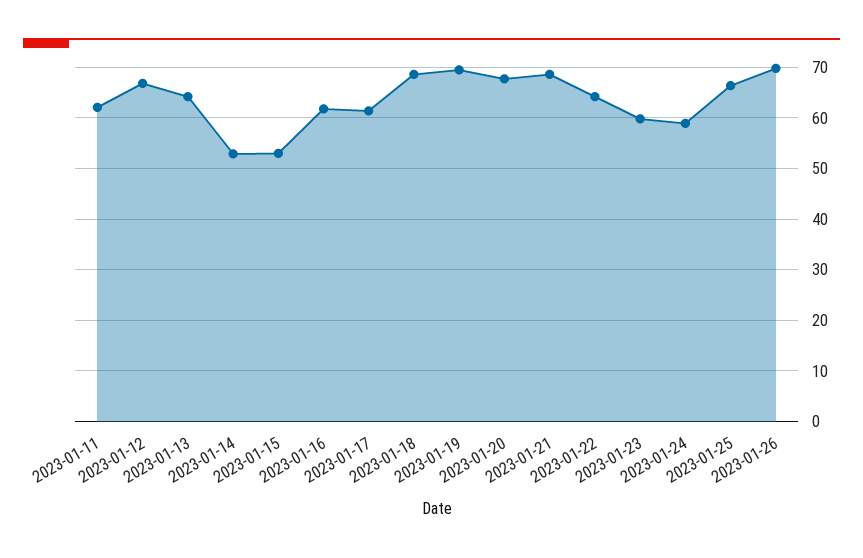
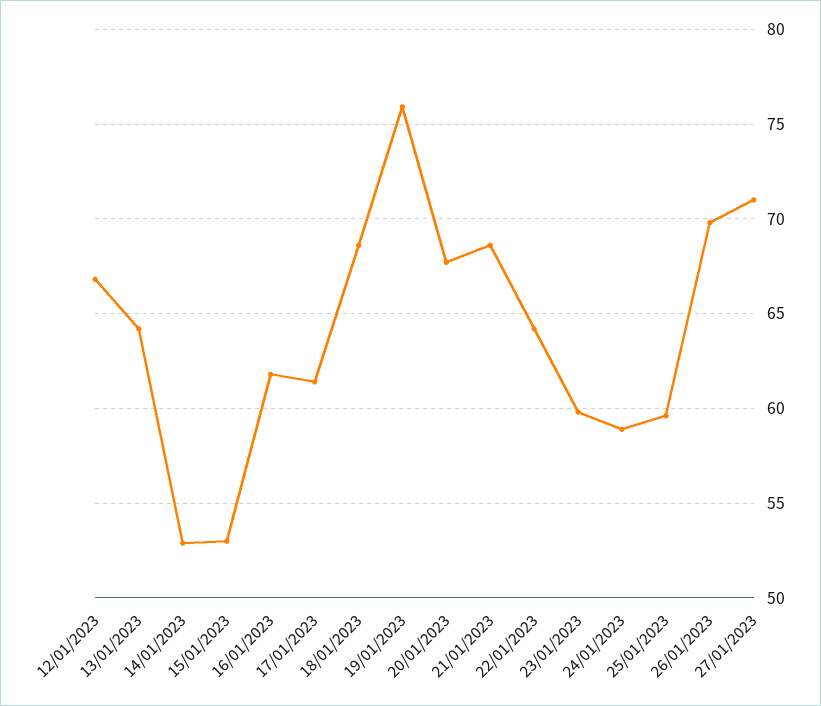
2023-01-11: 62 -> none
2023-01-19: 70 -> 76
2023-01-25: 66 -> 59.5
27/01/2023: none -> 71

